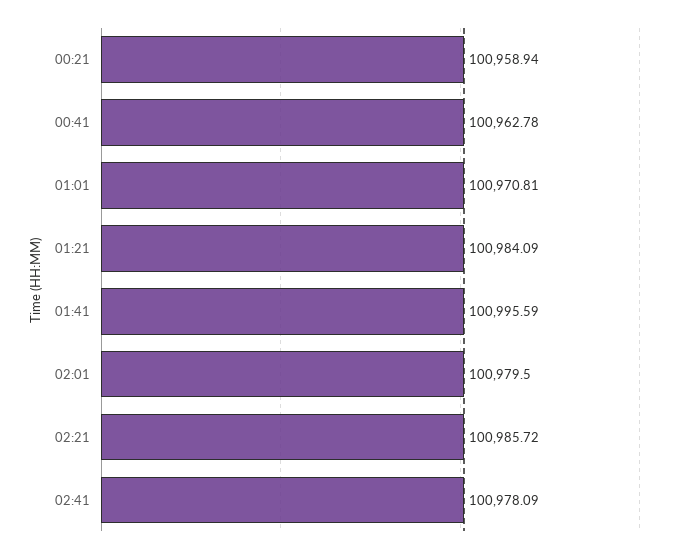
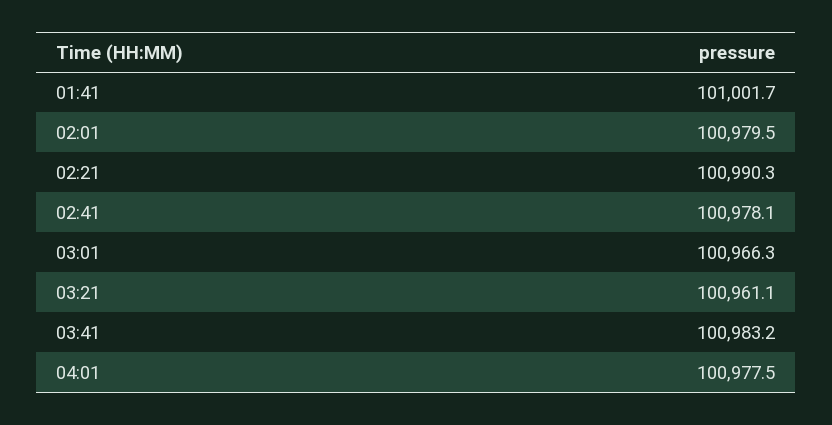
00:21: 100958.94 -> none
00:41: 100962.78 -> none
01:01: 100970.81 -> none
01:21: 100984.09 -> none
01:41: 100995.59 -> 101001.7
02:21: 100985.72 -> 100990.3
03:01: none -> 100966.3
03:21: none -> 100961.1
03:41: none -> 100983.2
04:01: none -> 100977.5

